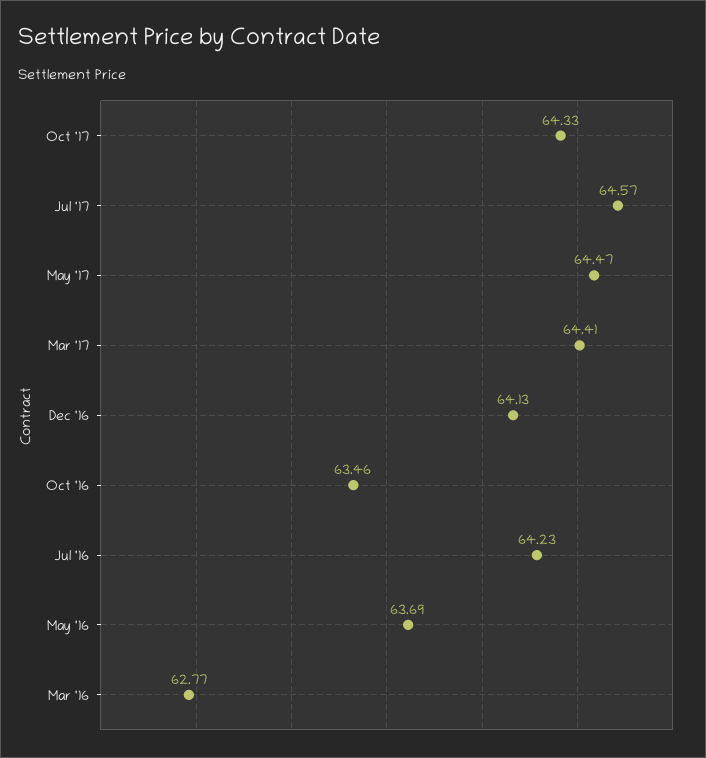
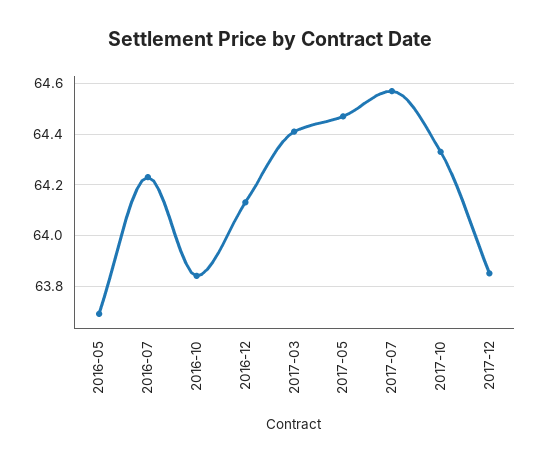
Oct '16: 63.46 -> 63.85
Mar '16: 62.77 -> none
2017-12: none -> 63.85

